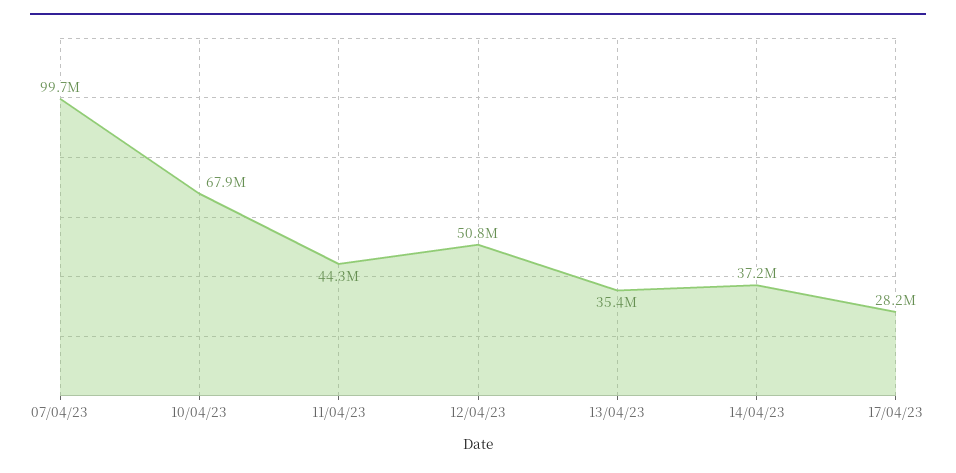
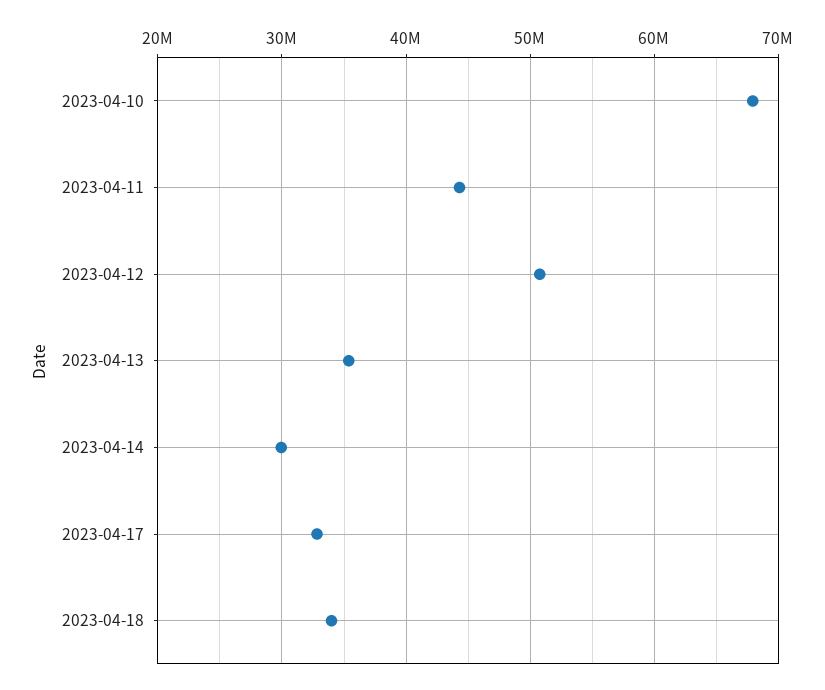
07/04/23: 99700000 -> none
14/04/23: 37200000 -> 30000000
17/04/23: 28200000 -> 33000000
2023-04-18: none -> 34000000

